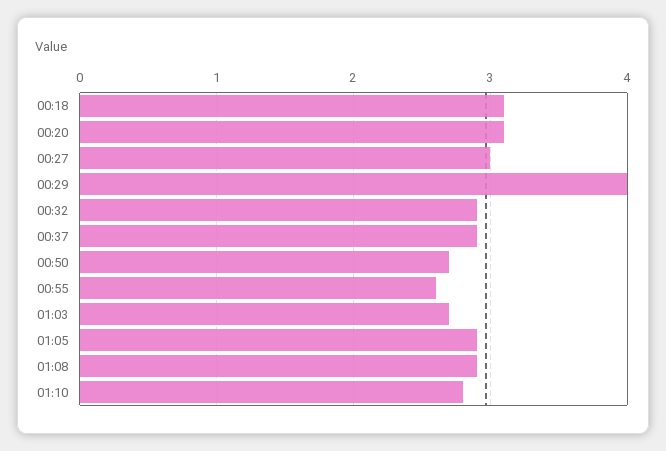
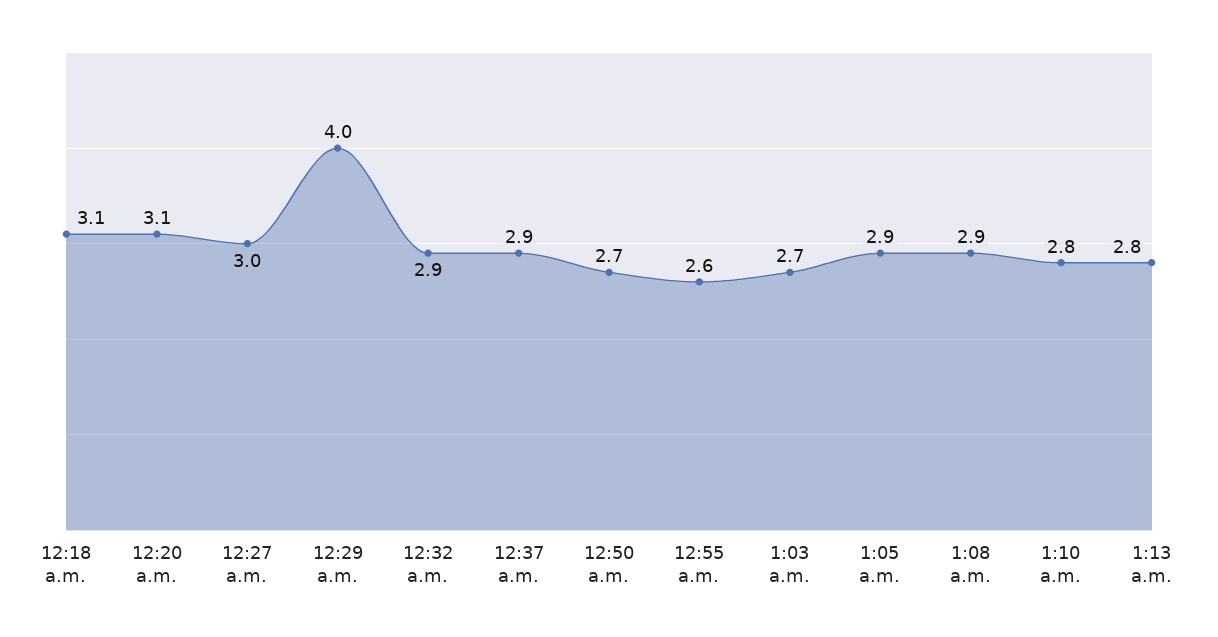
1:13 a.m.: none -> 2.8

